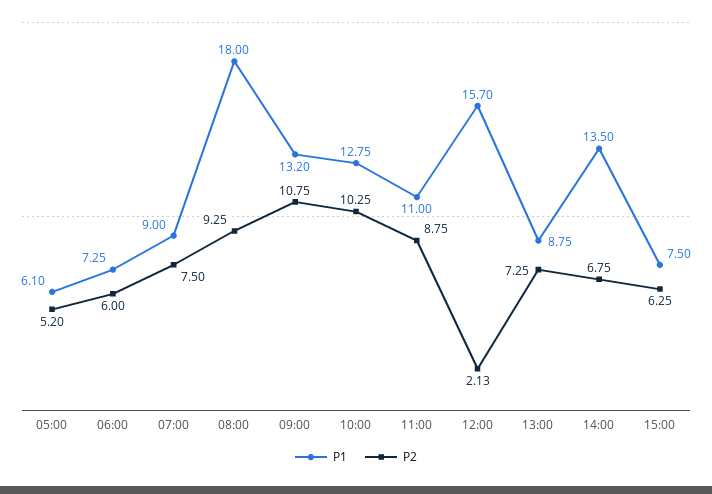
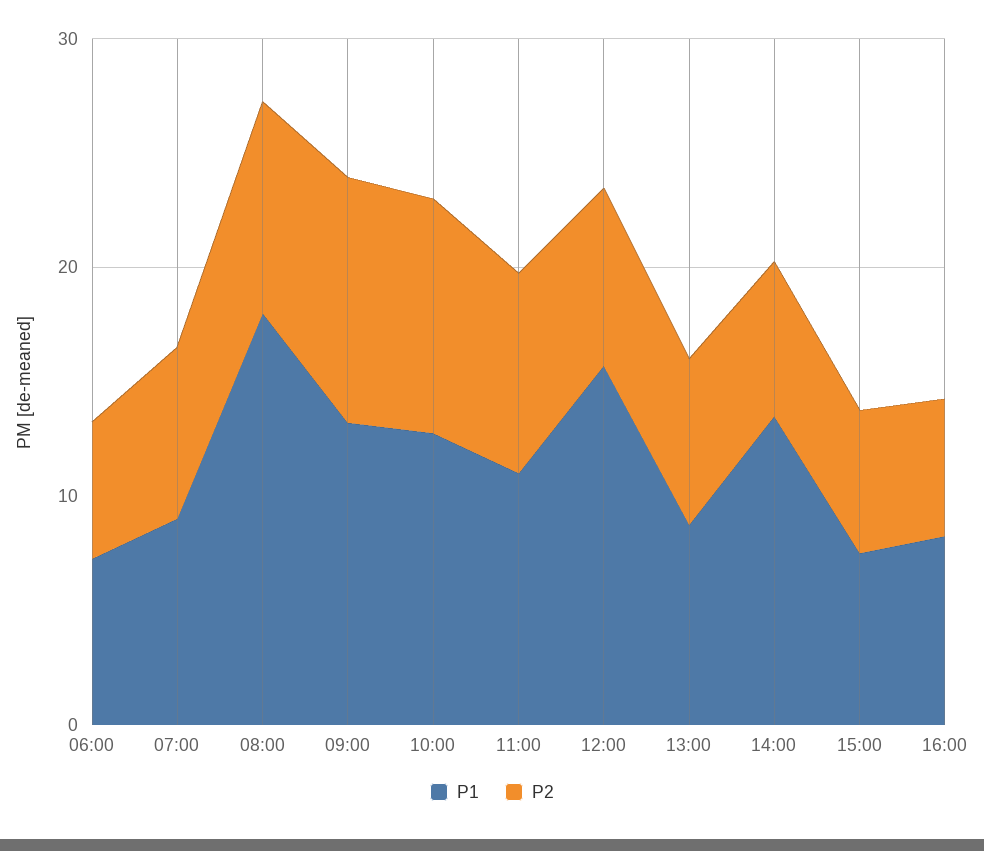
P1, 05:00: 6.1 -> none
P2, 05:00: 5.2 -> none
P2, 12:00: 2.13 -> 8
P1, 16:00: none -> 8
P2, 16:00: none -> 6

